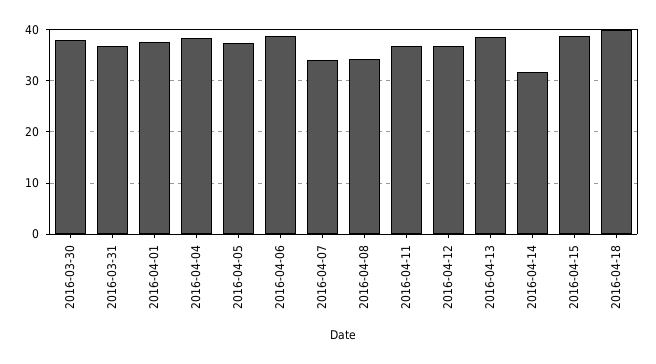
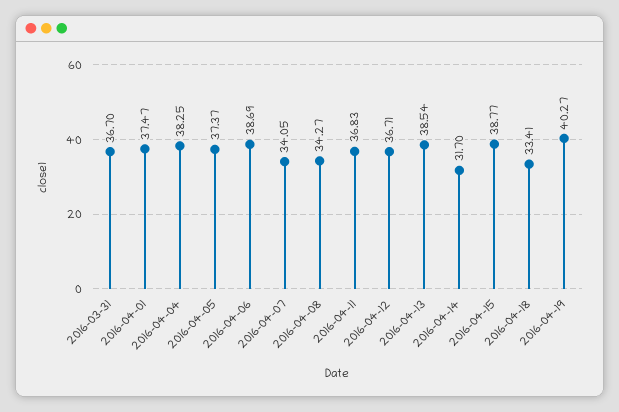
2016-03-30: 38 -> none
2016-04-18: 40 -> 33.41
2016-04-19: none -> 40.27

